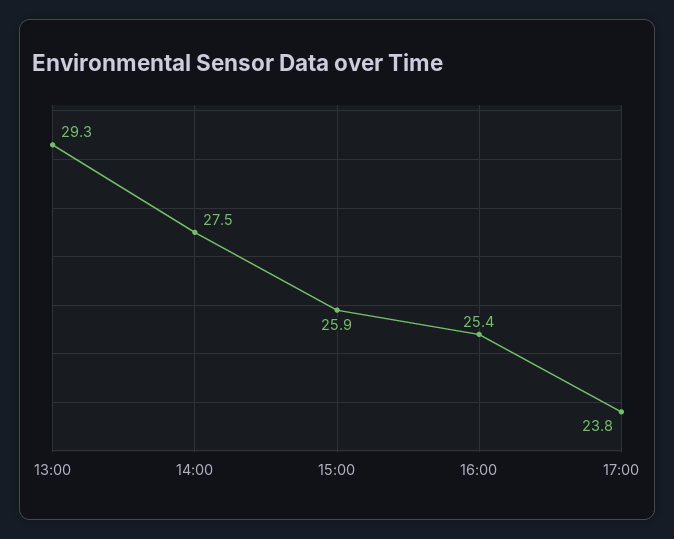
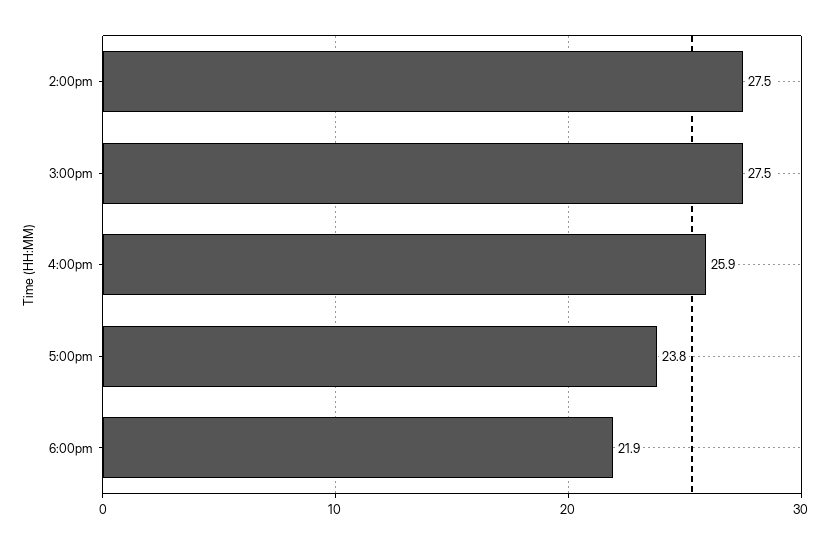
13:00: 29.3 -> none
15:00: 25.9 -> 27.5
16:00: 25.4 -> 25.9
6:00pm: none -> 21.9

